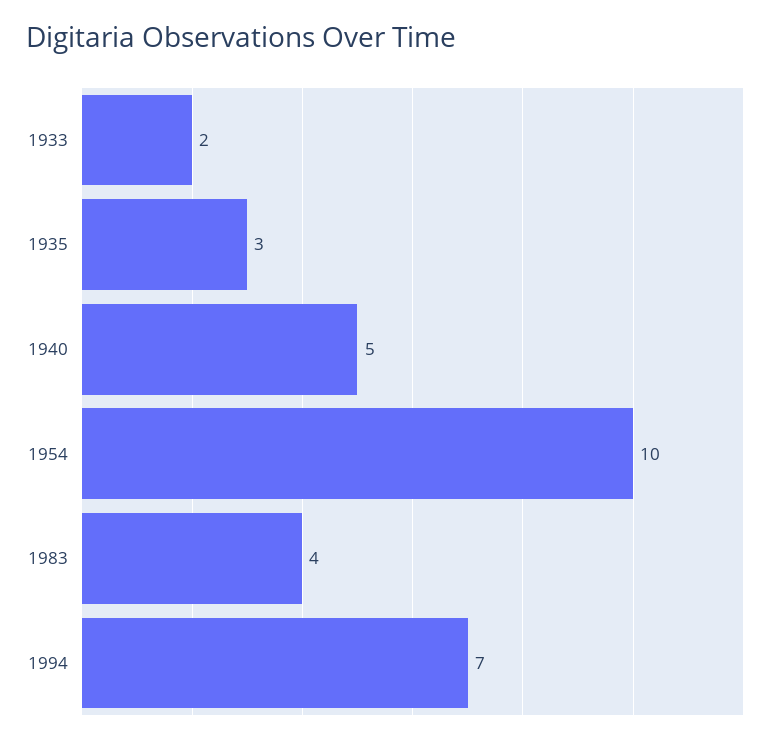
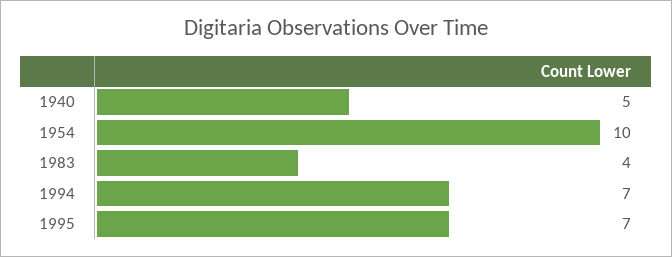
1933: 2 -> none
1935: 3 -> none
1995: none -> 7

